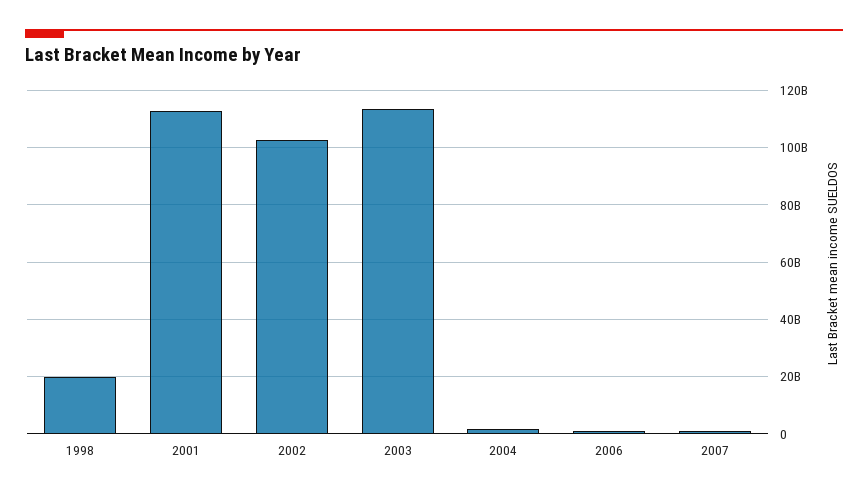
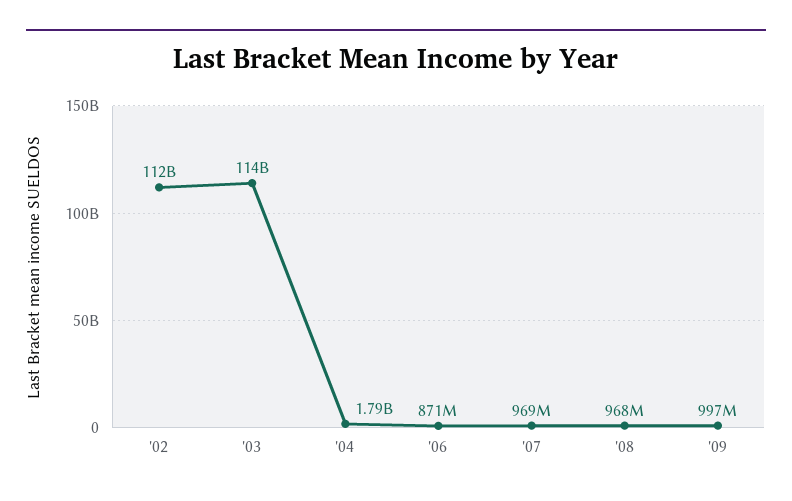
1998: 20000000000 -> none
2001: 112500000000 -> none
2002: 102500000000 -> 112000000000
'08: none -> 968000000
'09: none -> 997000000

